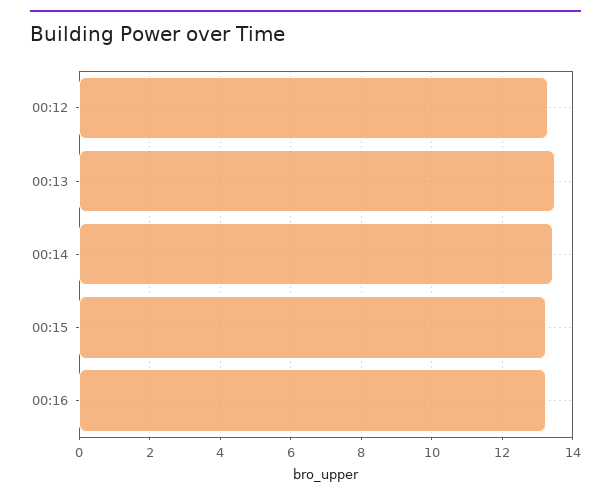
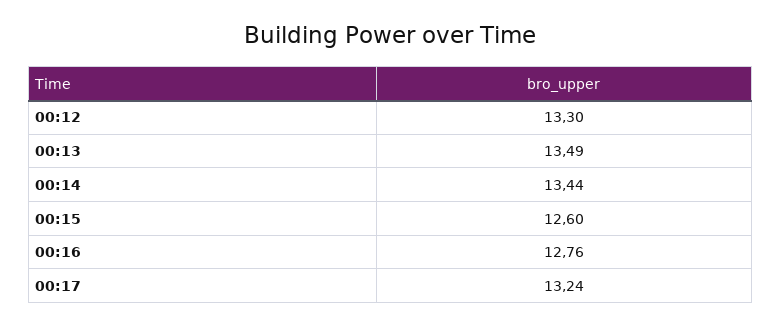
00:15: 13.2 -> 12.6
00:16: 13.2 -> 12.76
00:17: none -> 13.24

